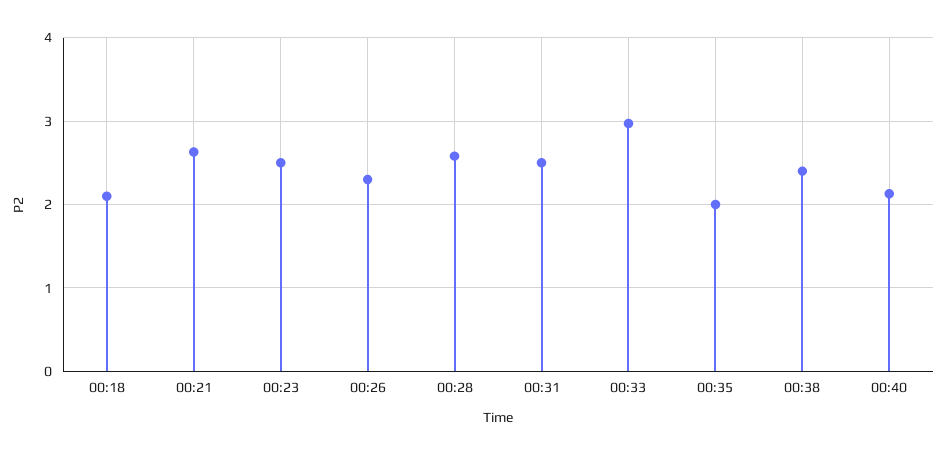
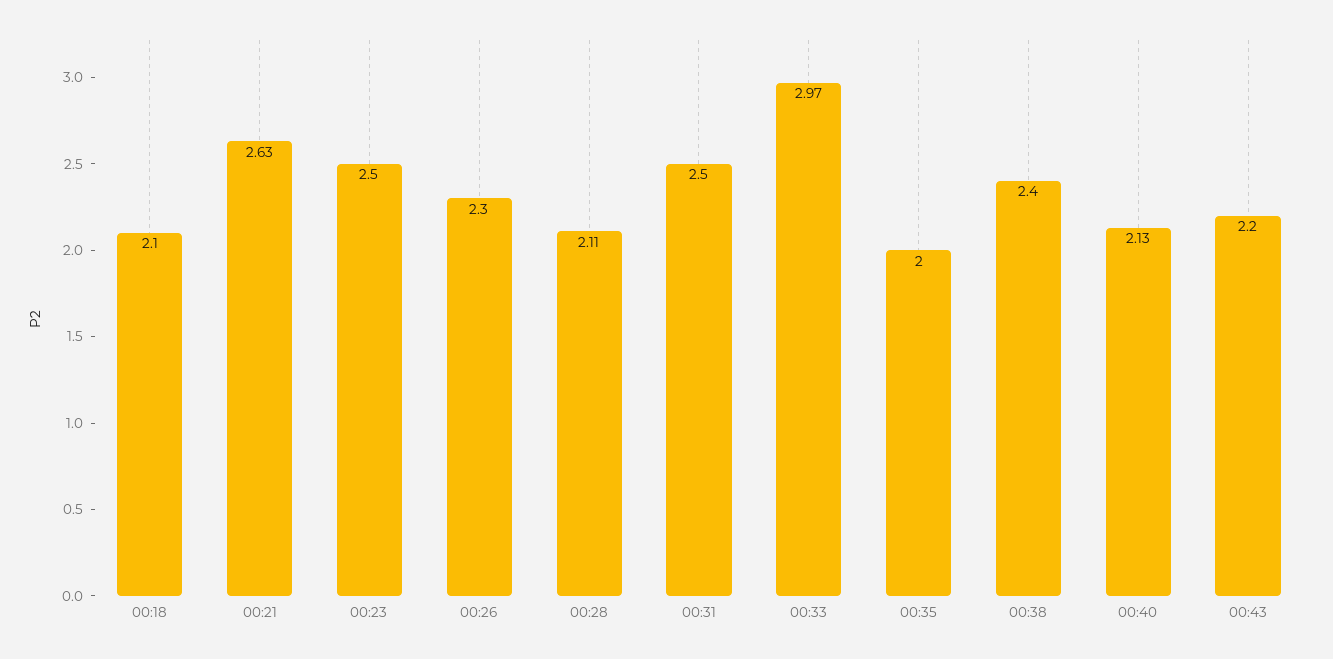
00:28: 2.6 -> 2.11
00:43: none -> 2.2

